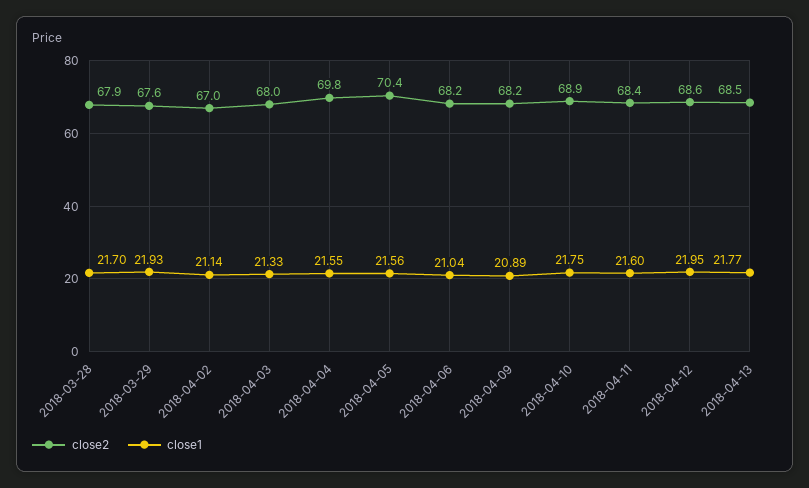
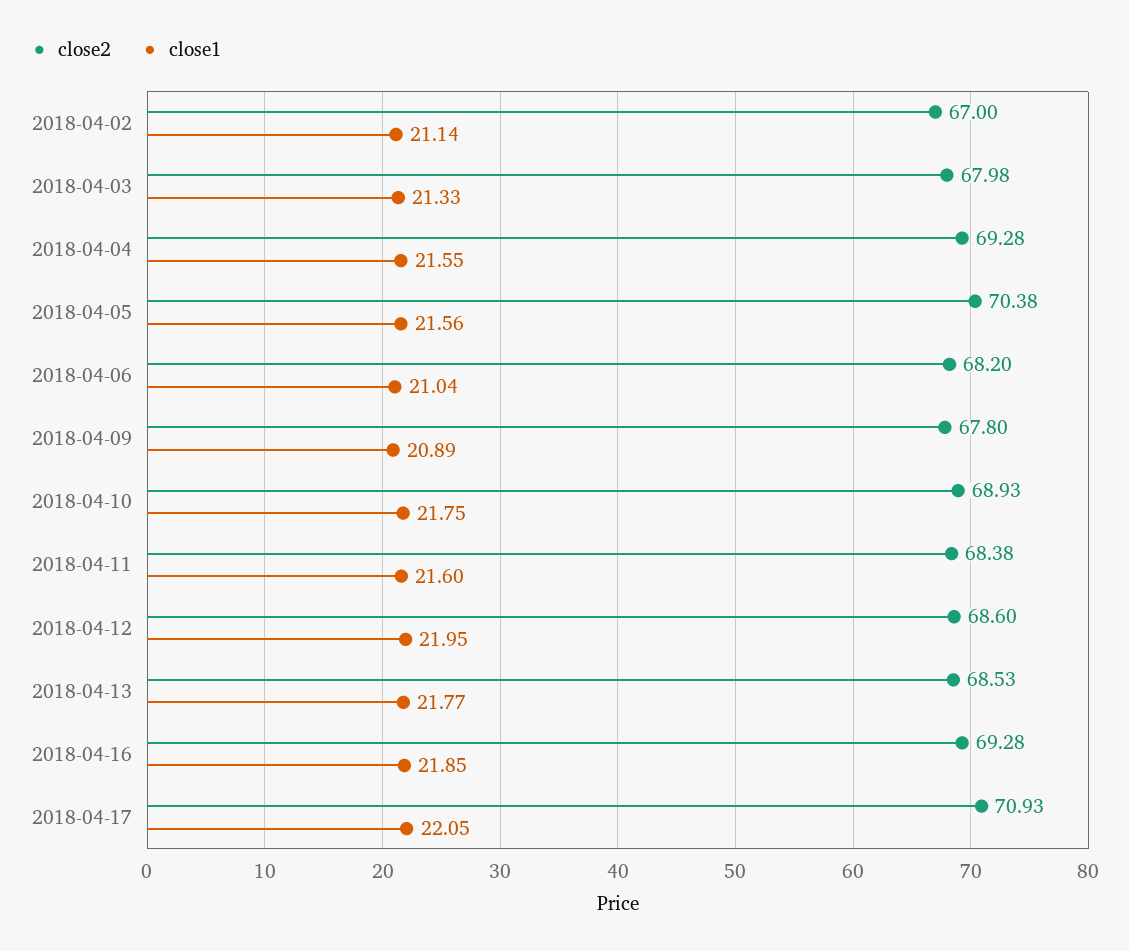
close2, 2018-03-28: 67.9 -> none
close1, 2018-03-28: 21.7 -> none
close2, 2018-03-29: 67.6 -> none
close1, 2018-03-29: 21.93 -> none
close2, 2018-04-04: 69.8 -> 69.28
close2, 2018-04-09: 68.2 -> 67.8
close2, 2018-04-16: none -> 69.28
close1, 2018-04-16: none -> 21.85
close2, 2018-04-17: none -> 70.93
close1, 2018-04-17: none -> 22.05

